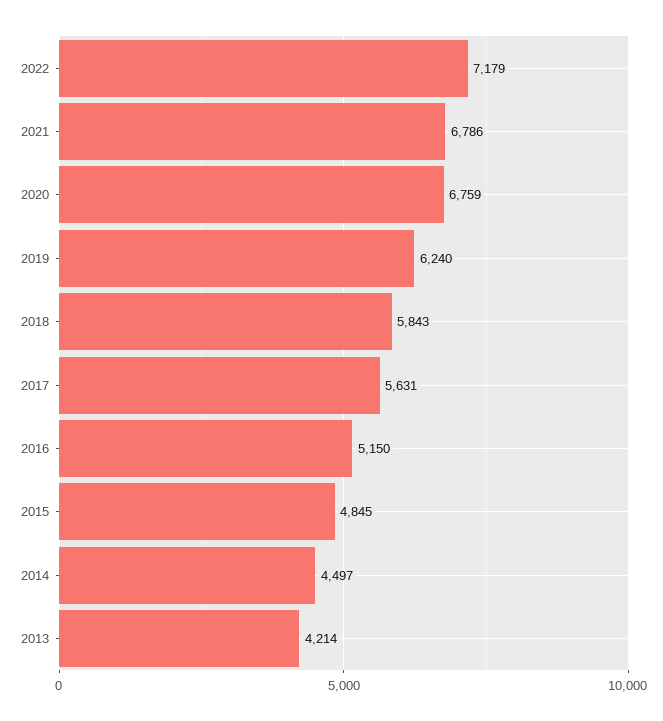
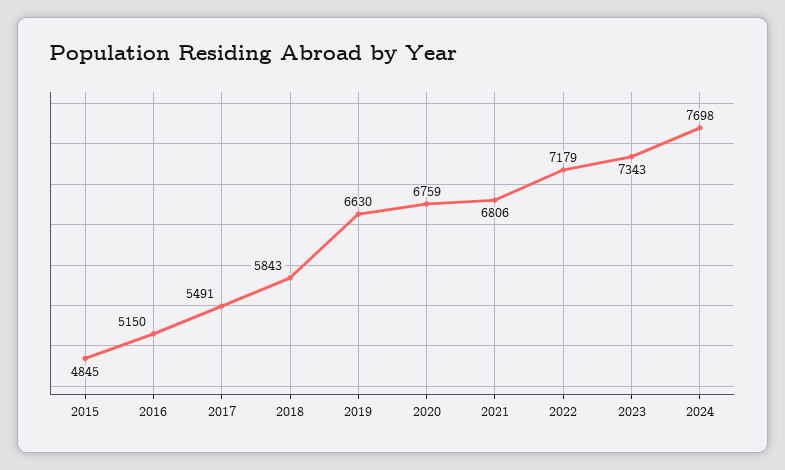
2021: 6786 -> 6806
2019: 6240 -> 6630
2017: 5631 -> 5491
2014: 4497 -> none
2013: 4214 -> none
2023: none -> 7343
2024: none -> 7698

